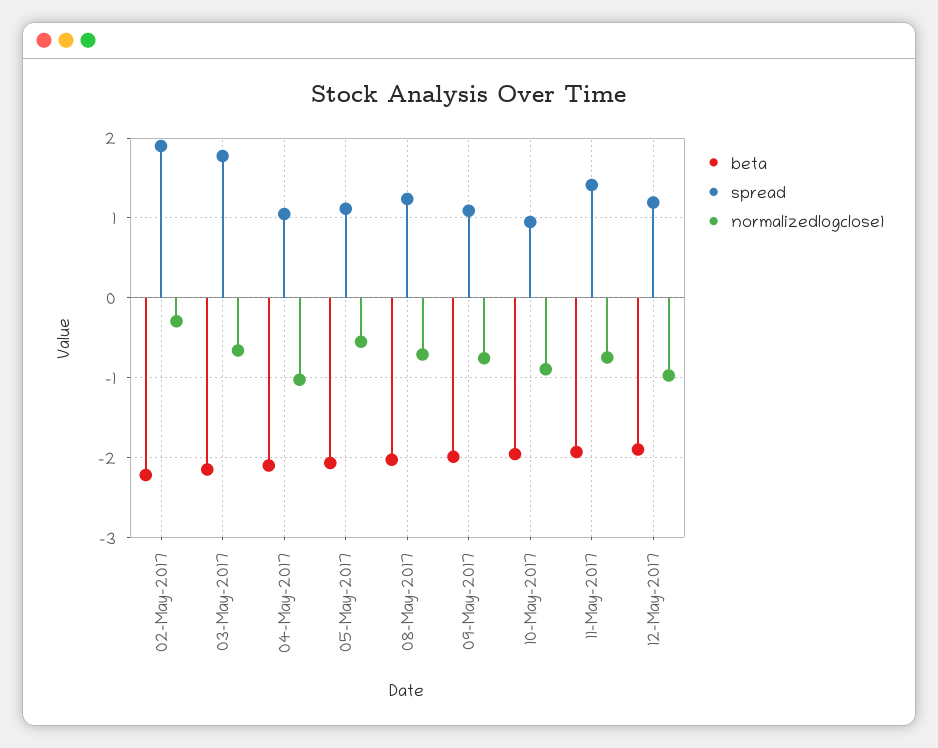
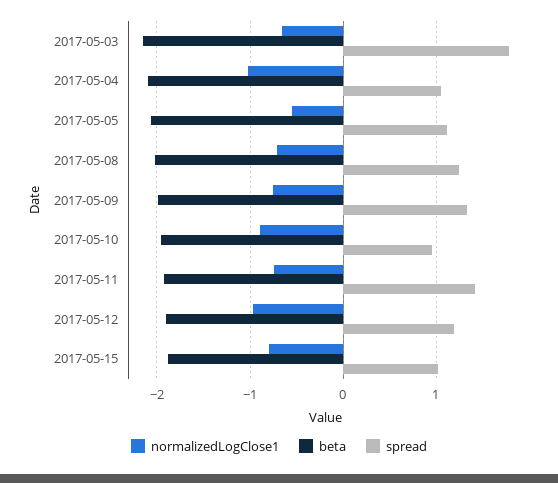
beta, 02-May-2017: -2.2 -> none
spread, 02-May-2017: 1.9 -> none
normalizedlogclose1, 02-May-2017: -0.3 -> none
spread, 09-May-2017: 1.1 -> 1.3
normalizedlogclose1, 2017-05-15: none -> -0.8
beta, 2017-05-15: none -> -1.9
spread, 2017-05-15: none -> 1

